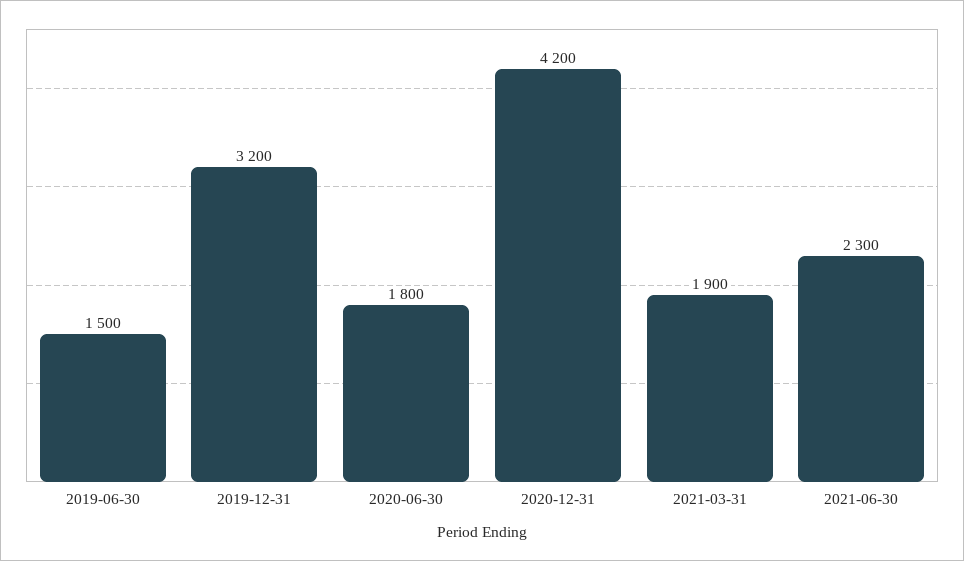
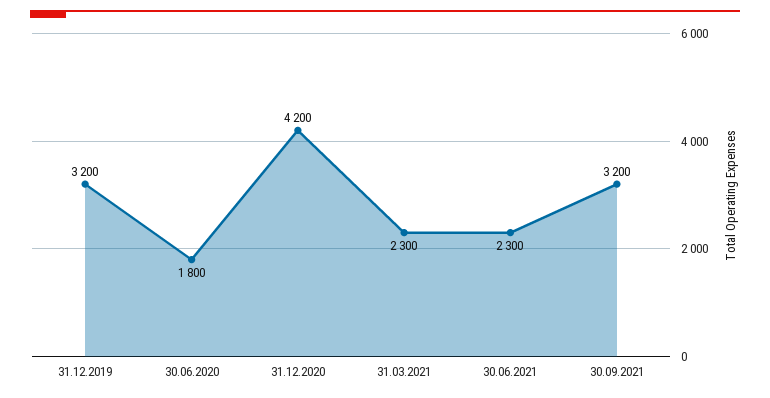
2019-06-30: 1500 -> none
2021-03-31: 1900 -> 2300
30.09.2021: none -> 3200

